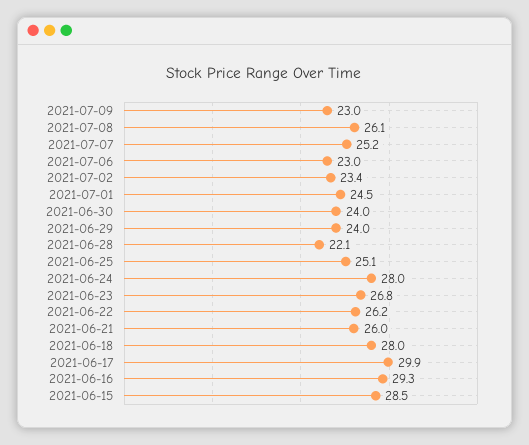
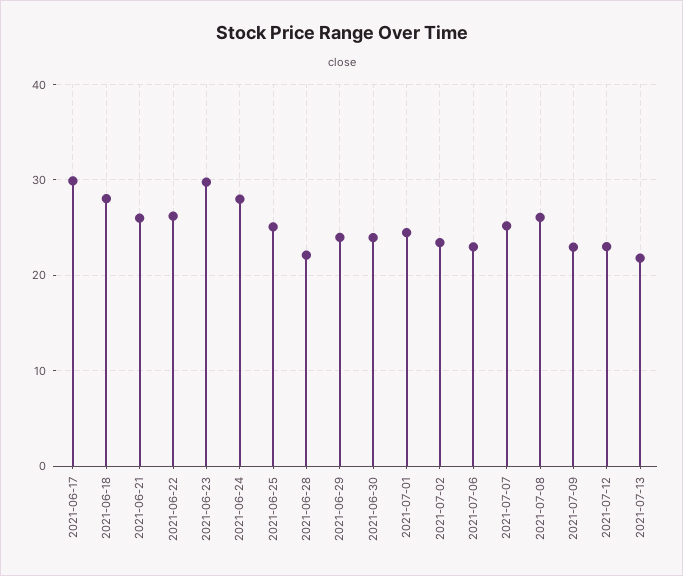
2021-06-23: 26.8 -> 30
2021-06-16: 29.3 -> none
2021-06-15: 28.5 -> none
2021-07-12: none -> 23
2021-07-13: none -> 22

